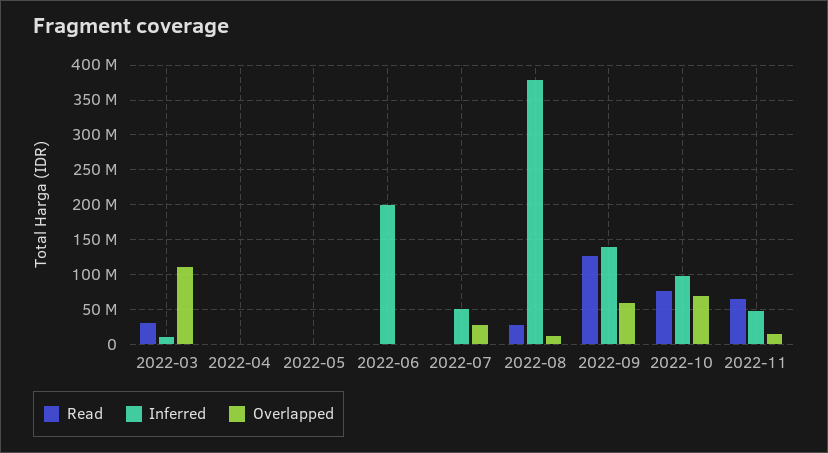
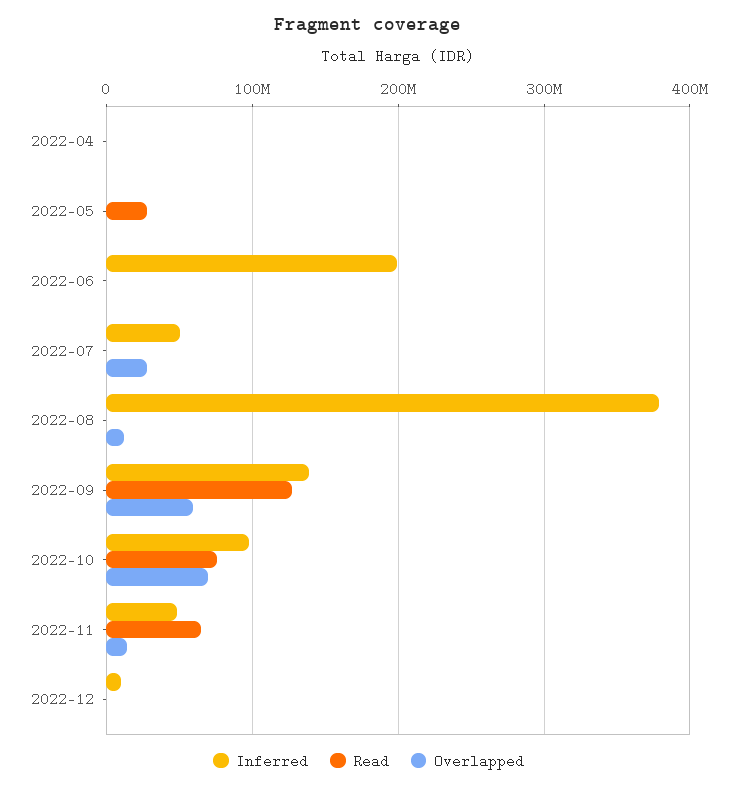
Read, 2022-03: 30000000 -> none
Inferred, 2022-03: 10000000 -> none
Overlapped, 2022-03: 110000000 -> none
Read, 2022-05: 0 -> 30000000
Read, 2022-08: 30000000 -> 0
Inferred, 2022-12: none -> 10000000
Read, 2022-12: none -> 0
Overlapped, 2022-12: none -> 0

